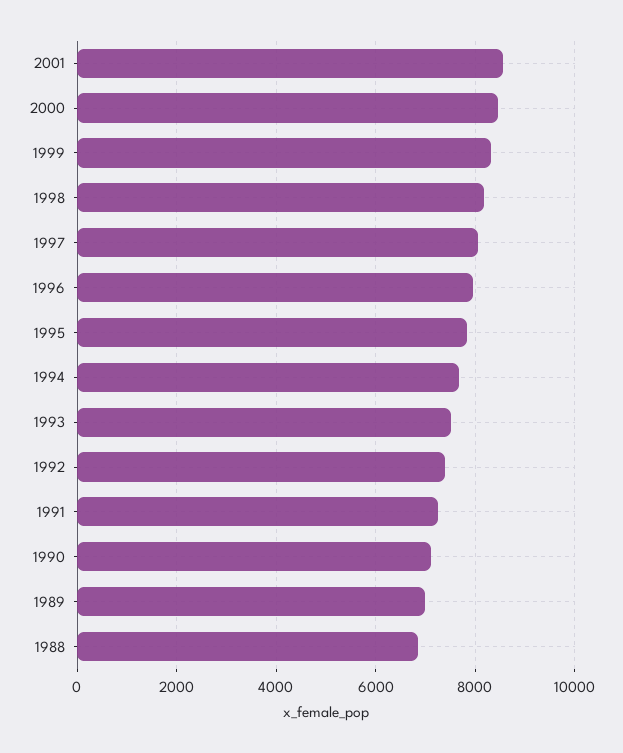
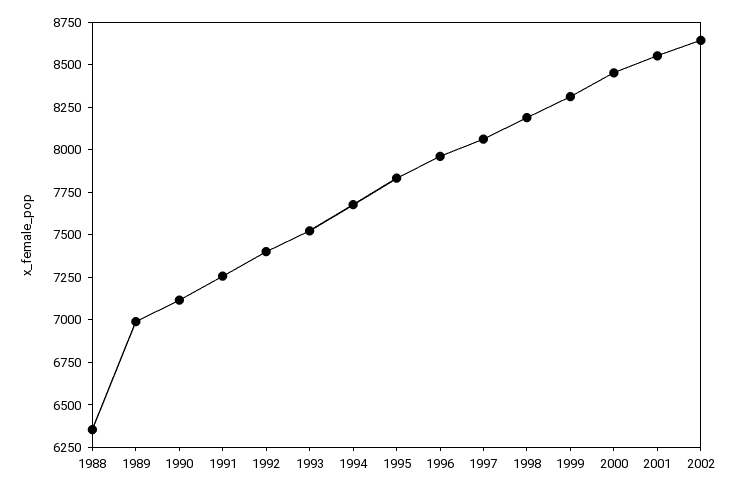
1988: 6800 -> 6350
2002: none -> 8650

